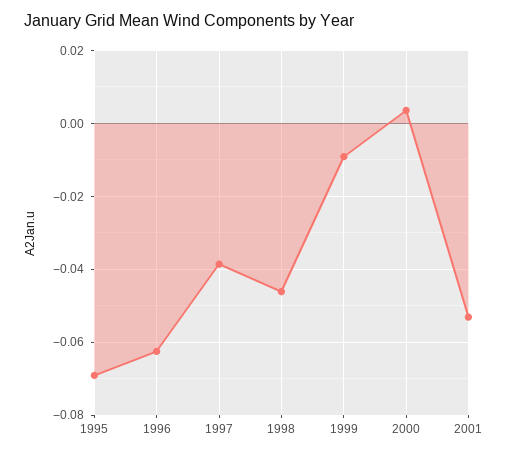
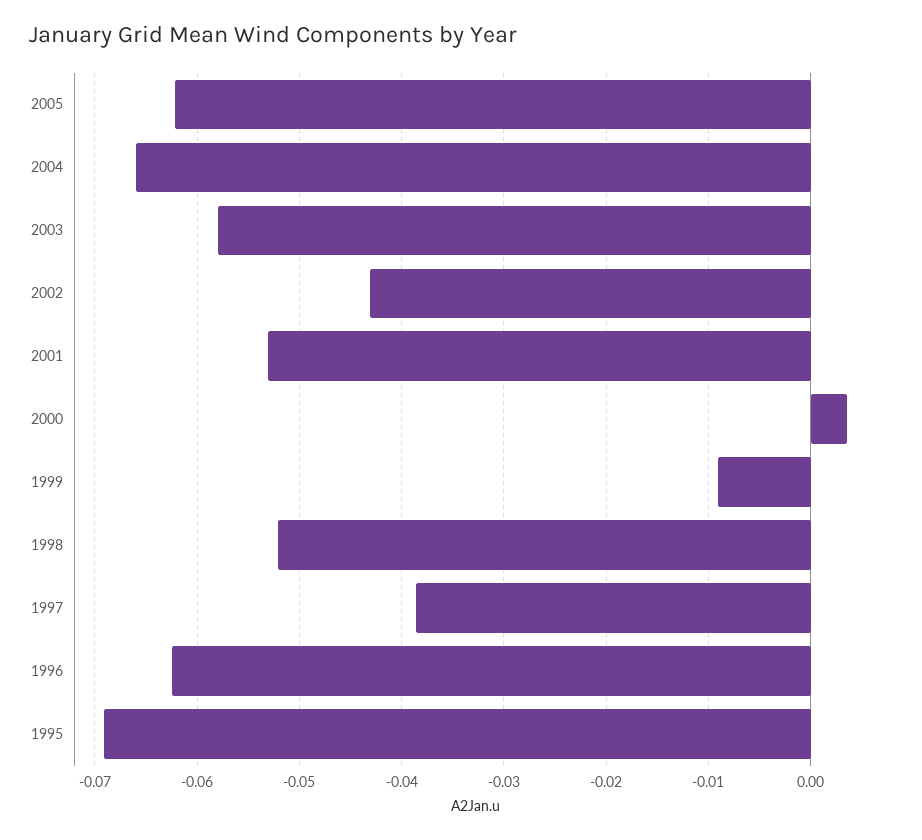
1998: -0.046 -> -0.052
2005: none -> -0.062
2004: none -> -0.066
2003: none -> -0.058
2002: none -> -0.043

